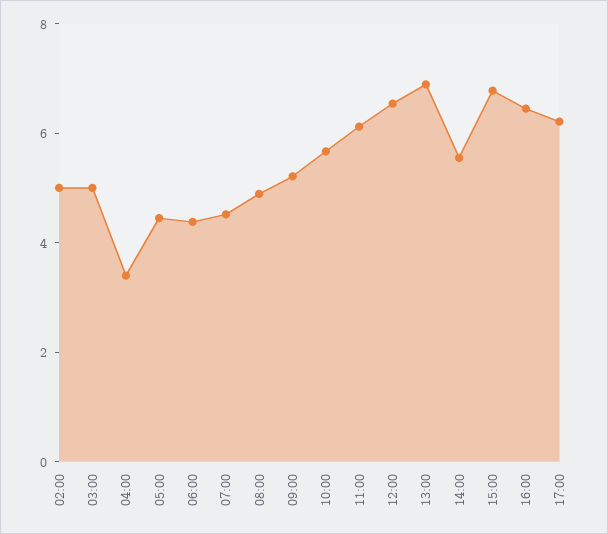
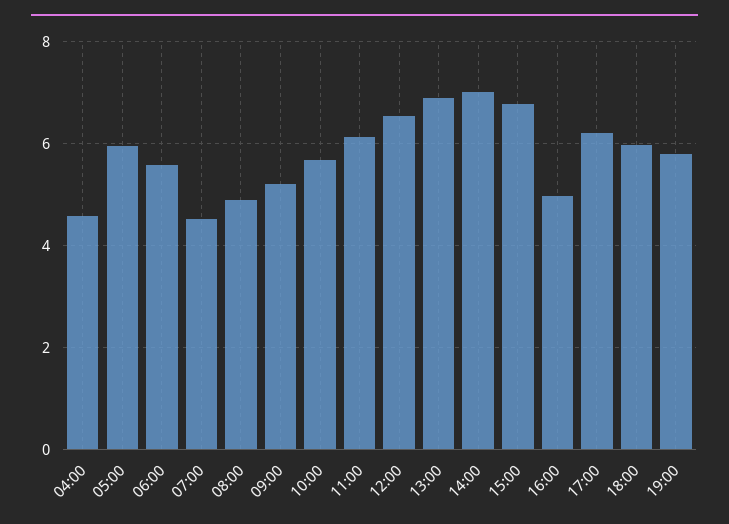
02:00: 5 -> none
03:00: 5 -> none
04:00: 3.5 -> 4.6
05:00: 4.5 -> 6
06:00: 4.5 -> 5.6
14:00: 5.5 -> 7
16:00: 6.5 -> 5
18:00: none -> 6
19:00: none -> 5.8

